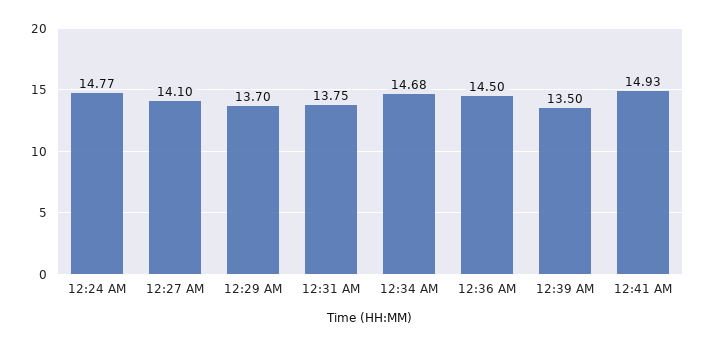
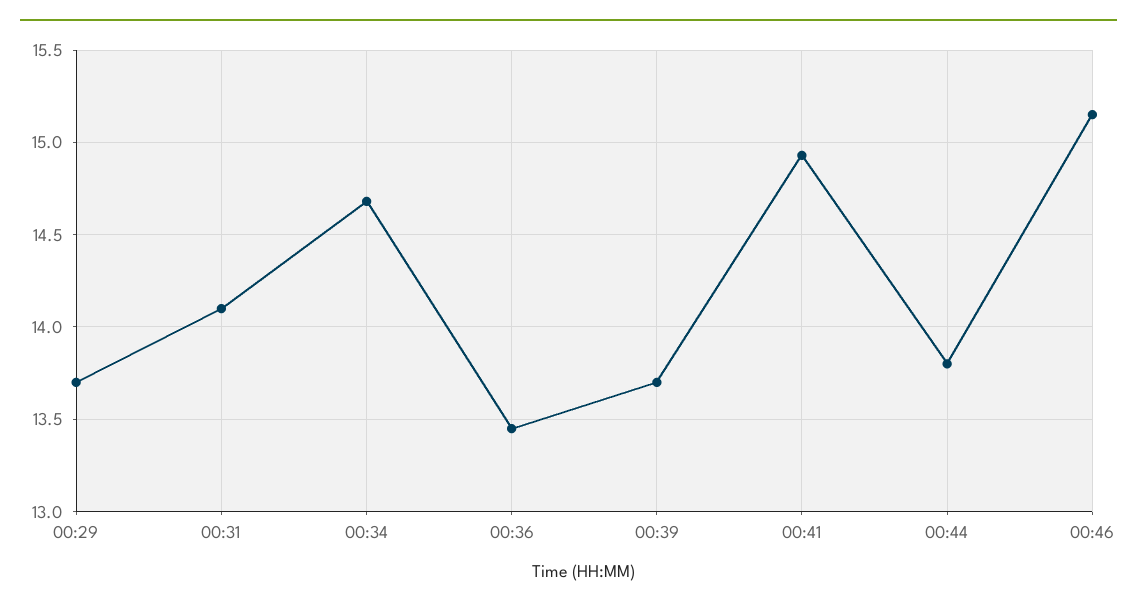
12:24 AM: 14.77 -> none
12:27 AM: 14.1 -> none
12:31 AM: 13.75 -> 14.1
12:36 AM: 14.5 -> 13.45
12:39 AM: 13.5 -> 13.7
00:44: none -> 13.8
00:46: none -> 15.15

